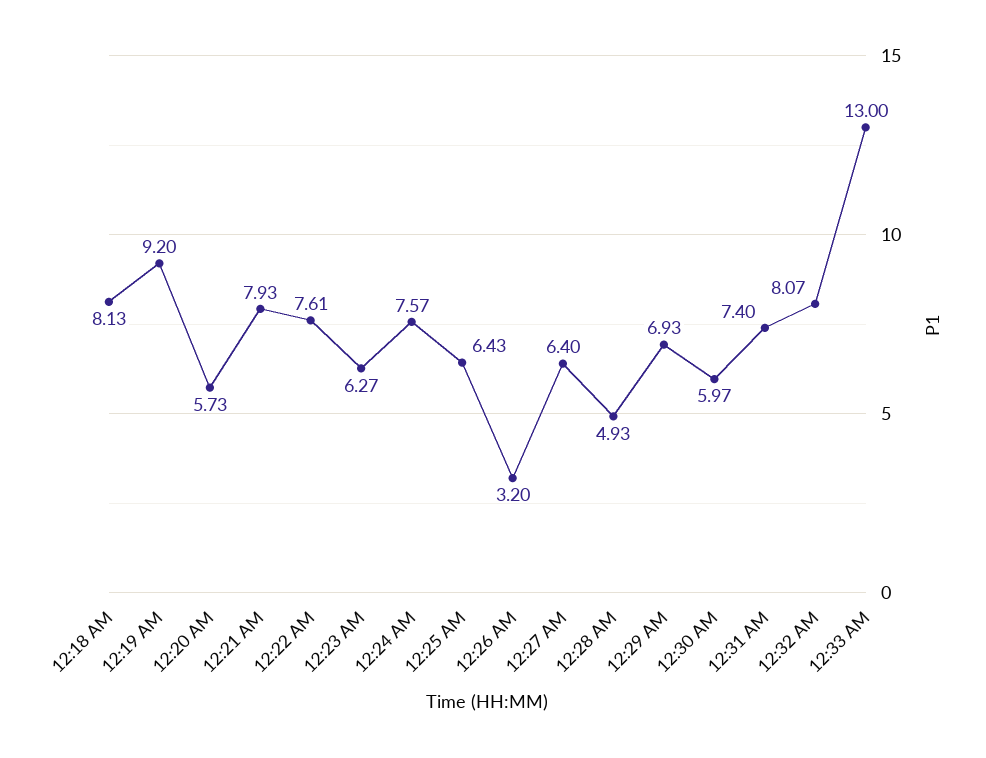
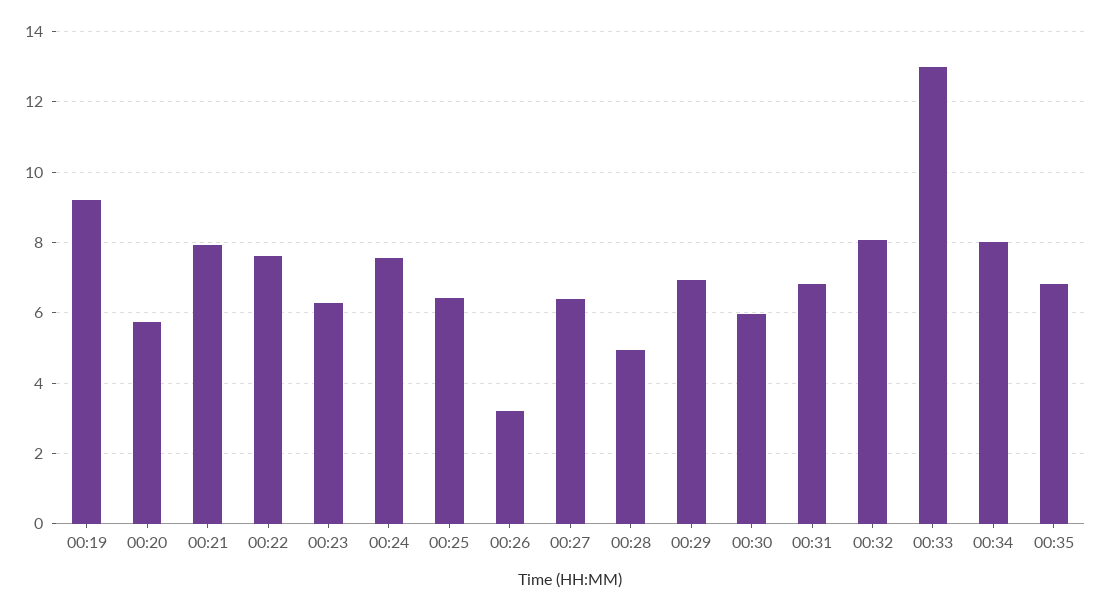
12:18 AM: 8.13 -> none
12:31 AM: 7.4 -> 6.8
00:34: none -> 8
00:35: none -> 6.8

